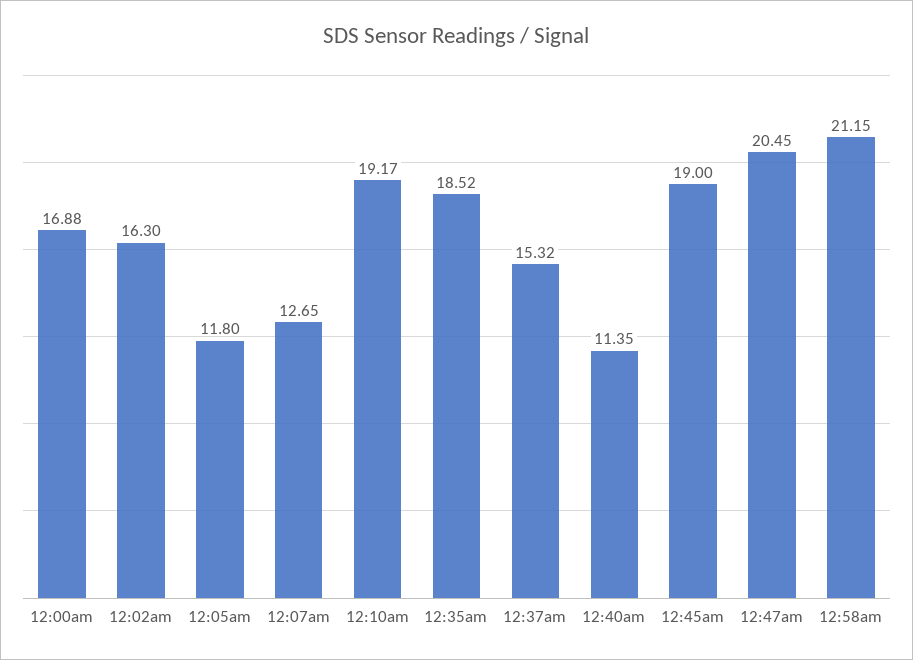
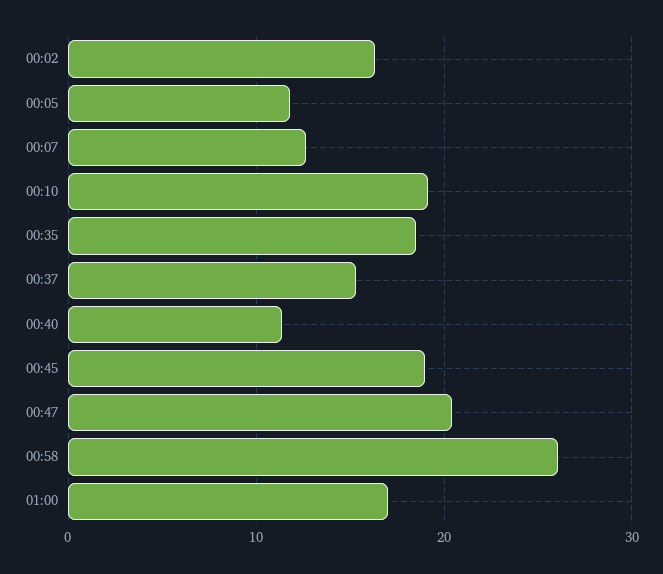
12:00am: 16.88 -> none
12:58am: 21.15 -> 26
01:00: none -> 17

